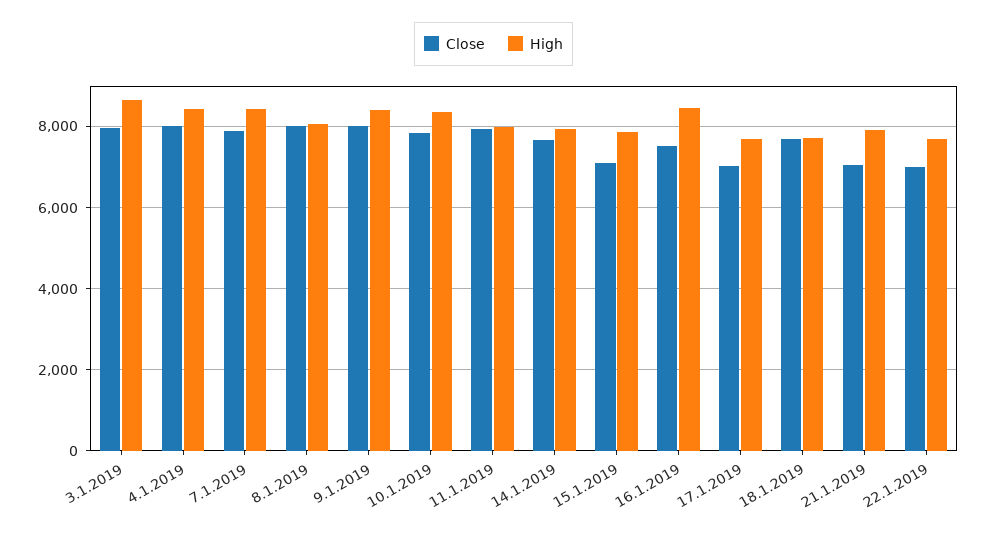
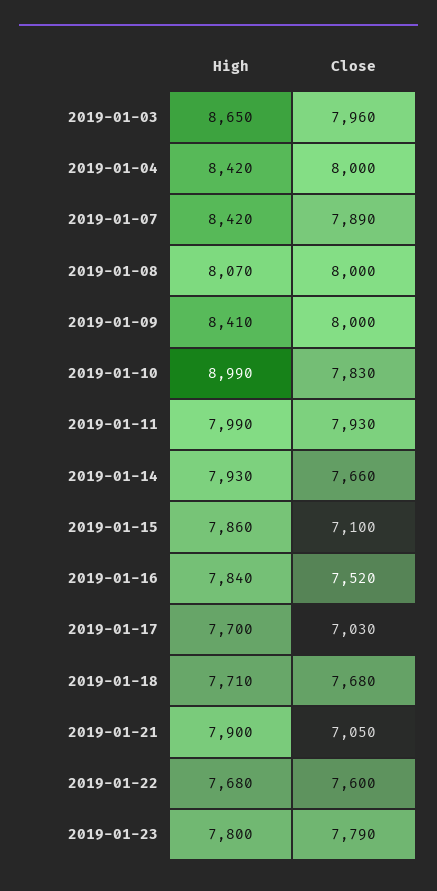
High, 10.1.2019: 8400 -> 8990
High, 16.1.2019: 8400 -> 7840
Close, 22.1.2019: 7000 -> 7600
High, 2019-01-23: none -> 7800
Close, 2019-01-23: none -> 7790

